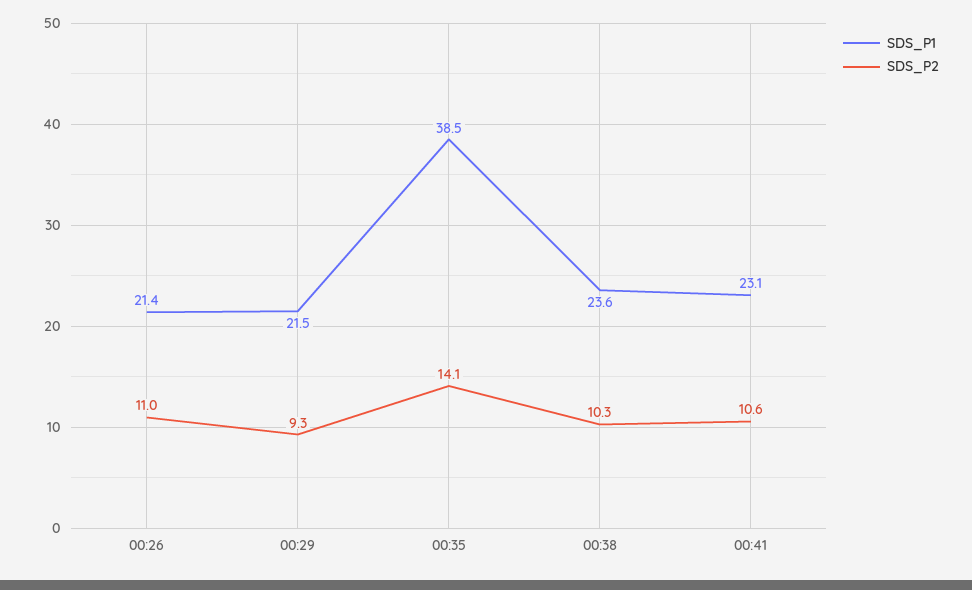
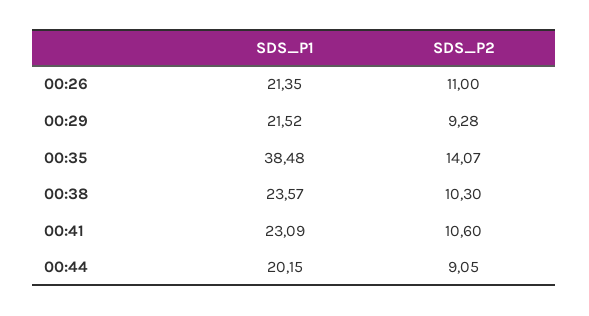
SDS_P1, 00:44: none -> 20.15
SDS_P2, 00:44: none -> 9.05

